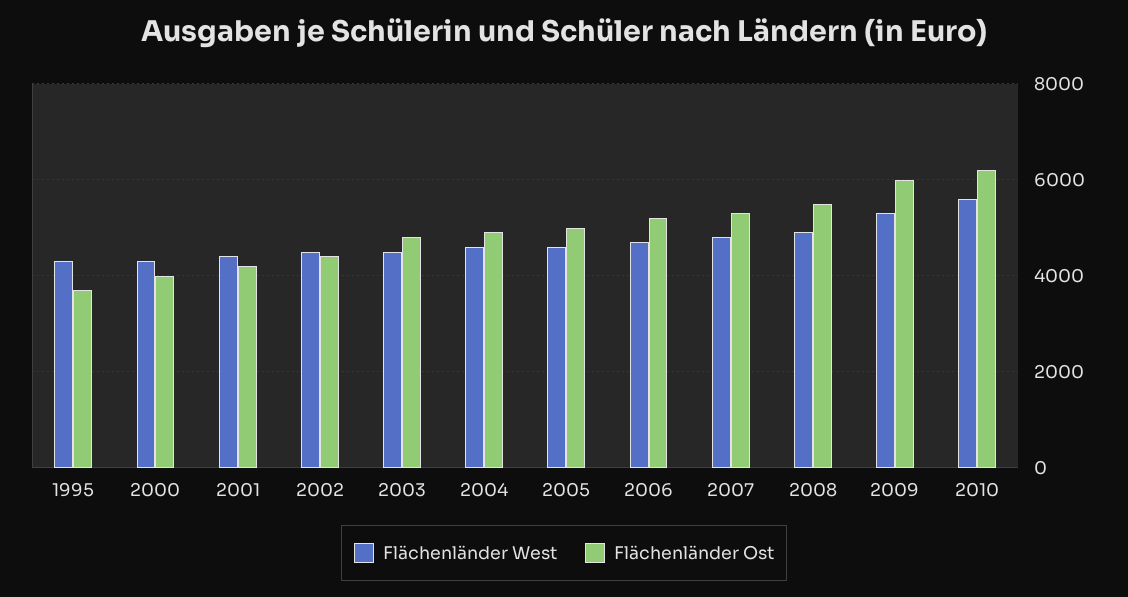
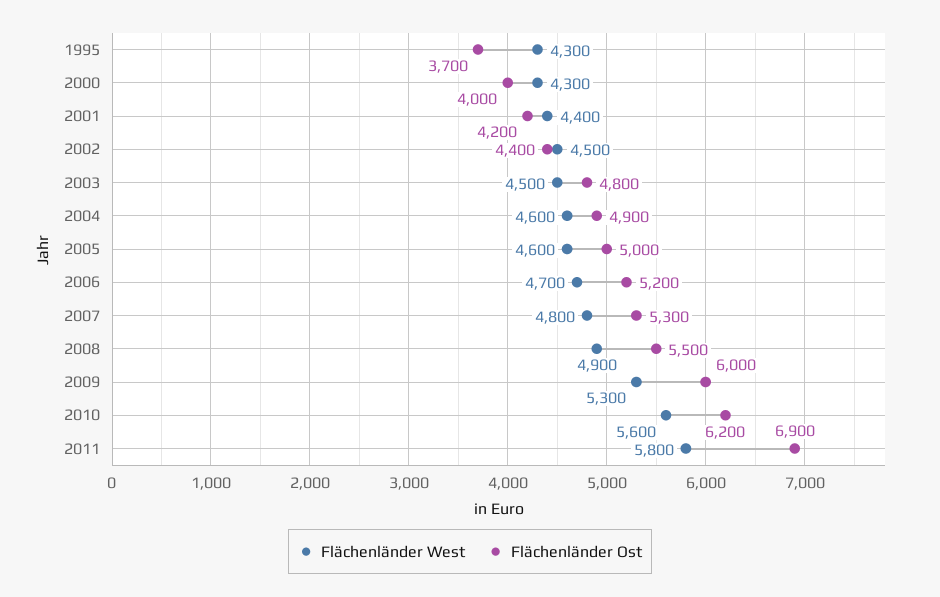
Flächenländer West, 2011: none -> 5800
Flächenländer Ost, 2011: none -> 6900

